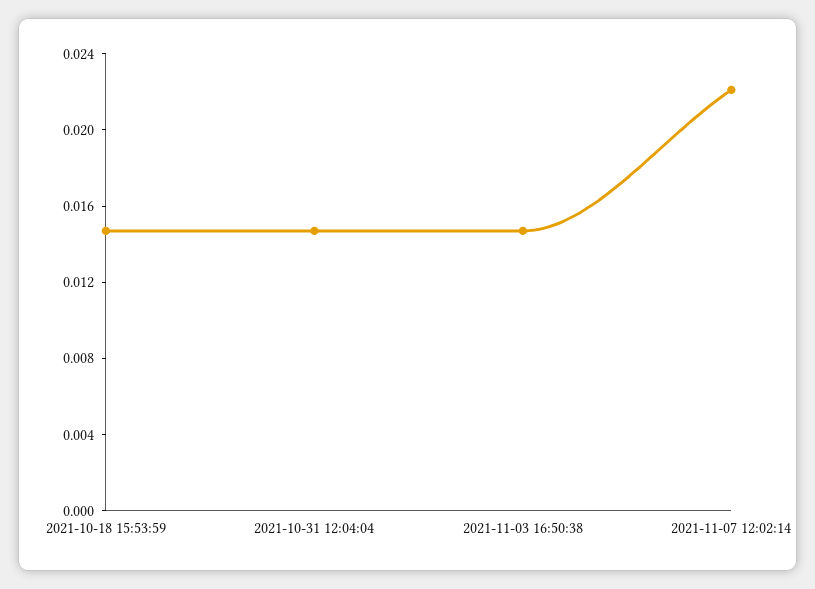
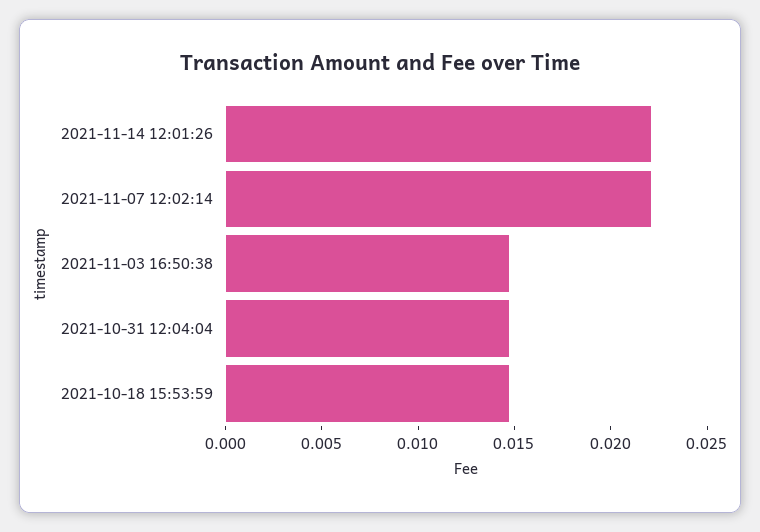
2021-11-14 12:01:26: none -> 0.022

